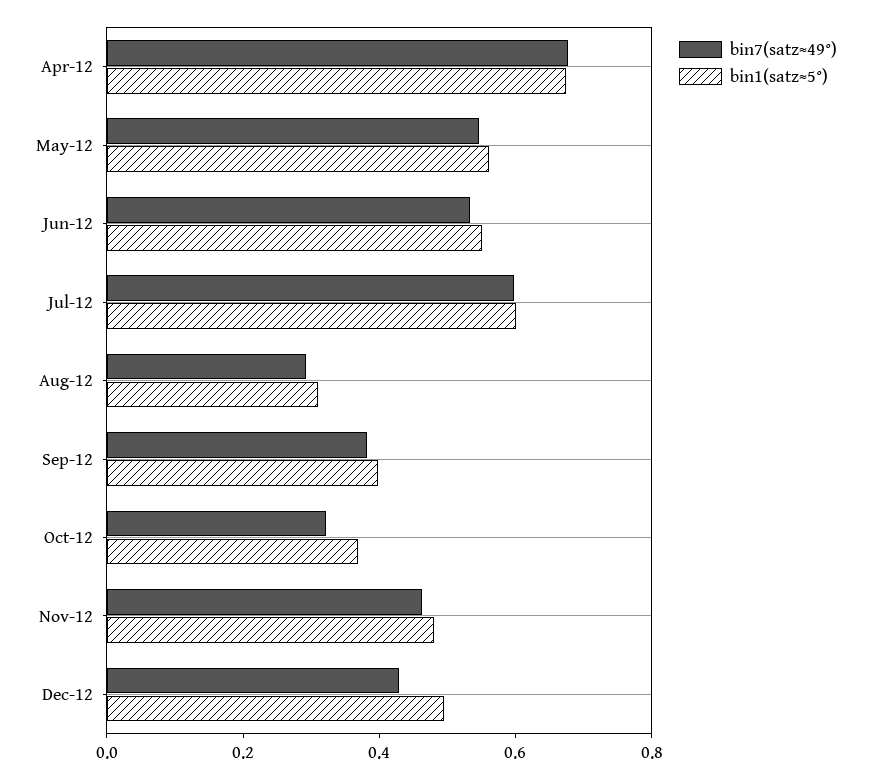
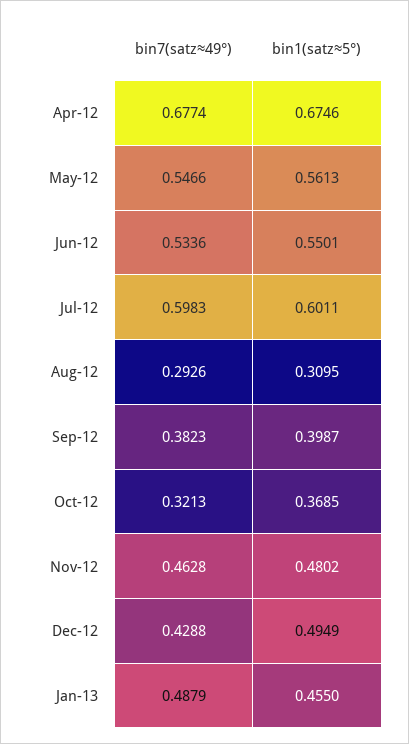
bin7(satz≈49°), Jan-13: none -> 0.4879
bin1(satz≈5°), Jan-13: none -> 0.455

